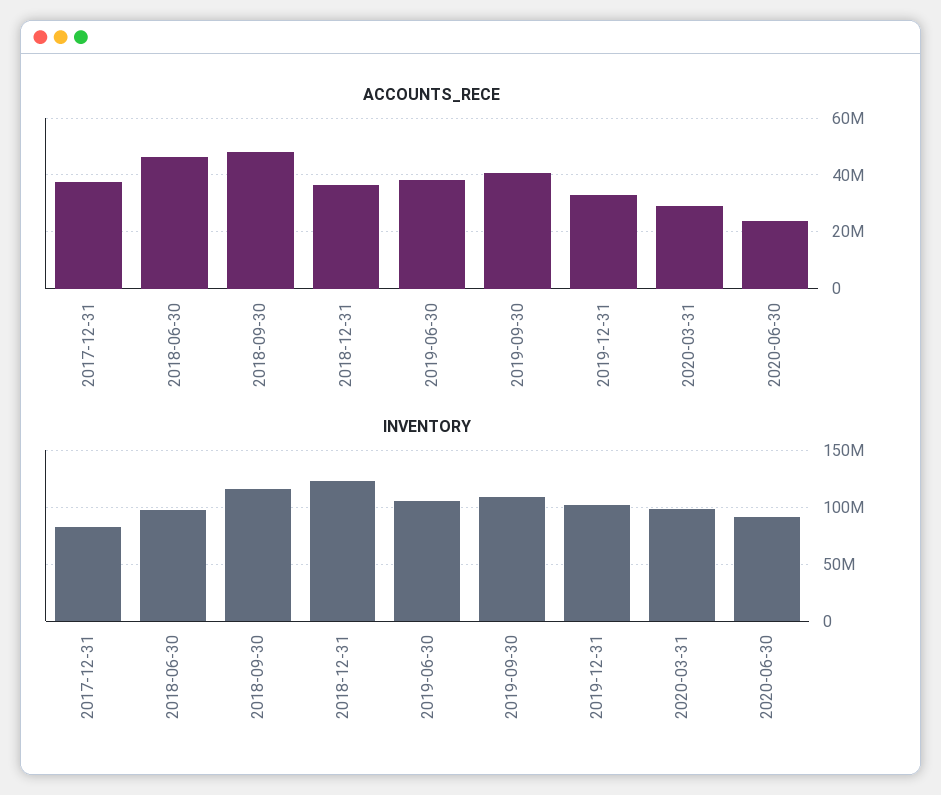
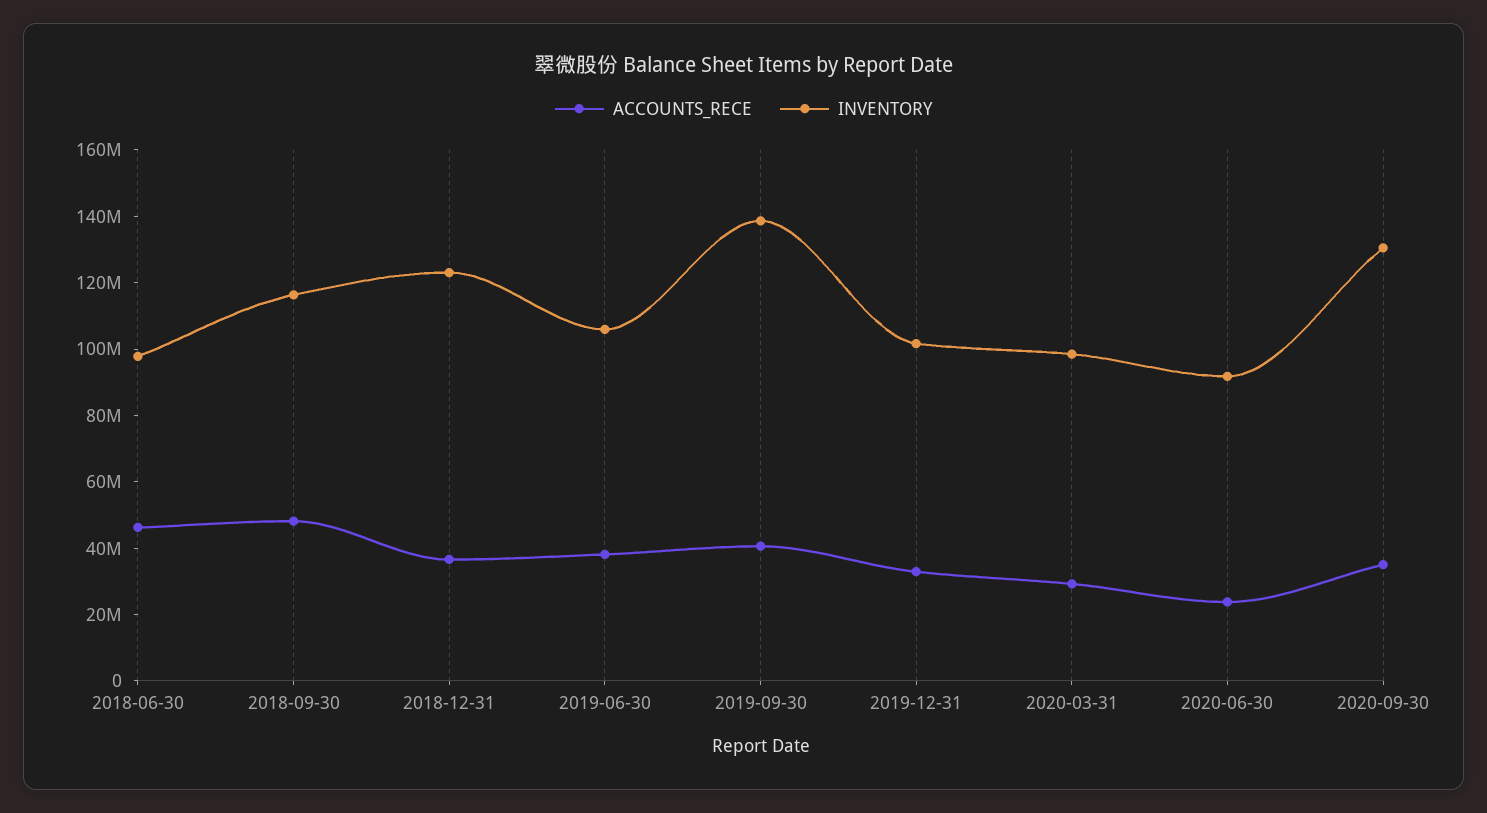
ACCOUNTS_RECE, 2017-12-31: 37500000 -> none
INVENTORY, 2017-12-31: 80000000 -> none
INVENTORY, 2019-09-30: 110000000 -> 140000000
ACCOUNTS_RECE, 2020-09-30: none -> 35000000
INVENTORY, 2020-09-30: none -> 130000000

